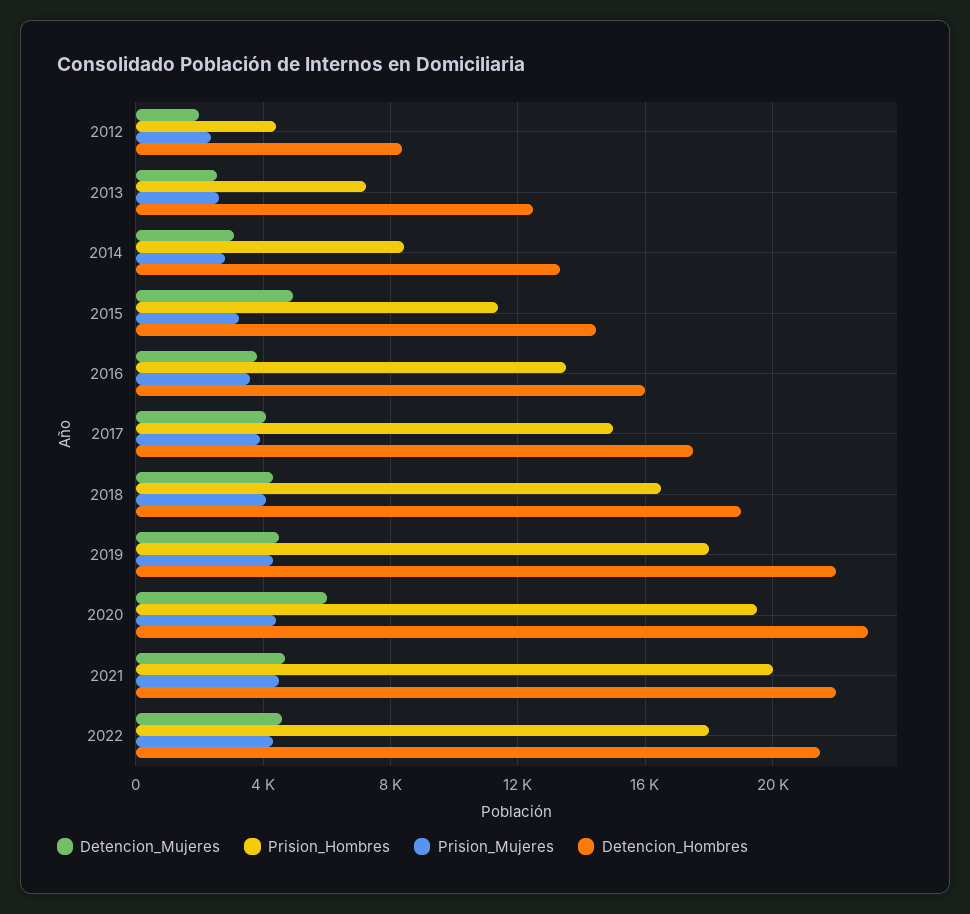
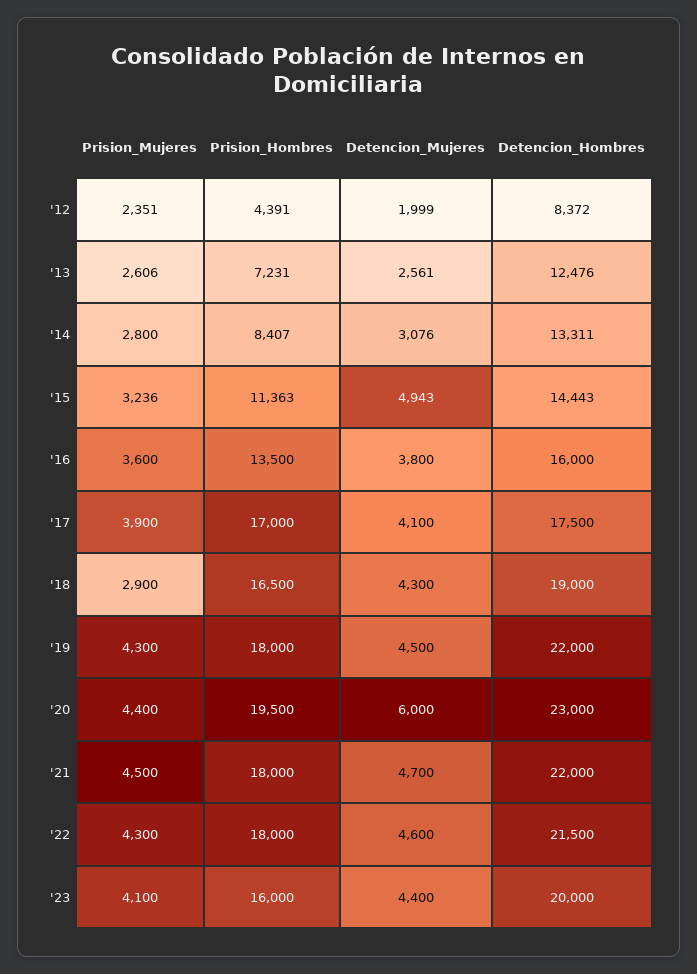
Prision_Hombres, 2017: 15000 -> 17000
Prision_Mujeres, 2018: 4000 -> 2900
Prision_Hombres, 2021: 20000 -> 18000
Prision_Mujeres, '23: none -> 4100
Prision_Hombres, '23: none -> 16000
Detencion_Mujeres, '23: none -> 4400
Detencion_Hombres, '23: none -> 20000

